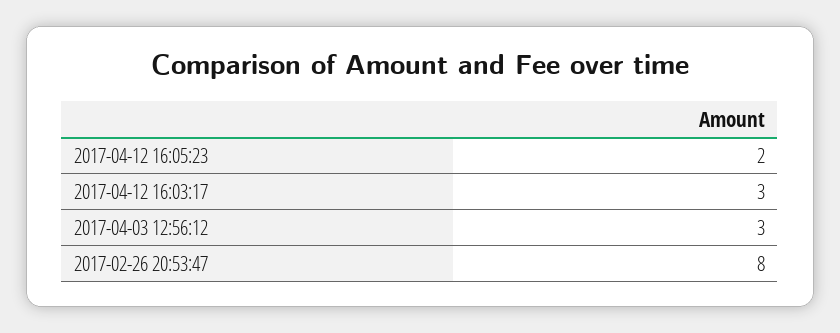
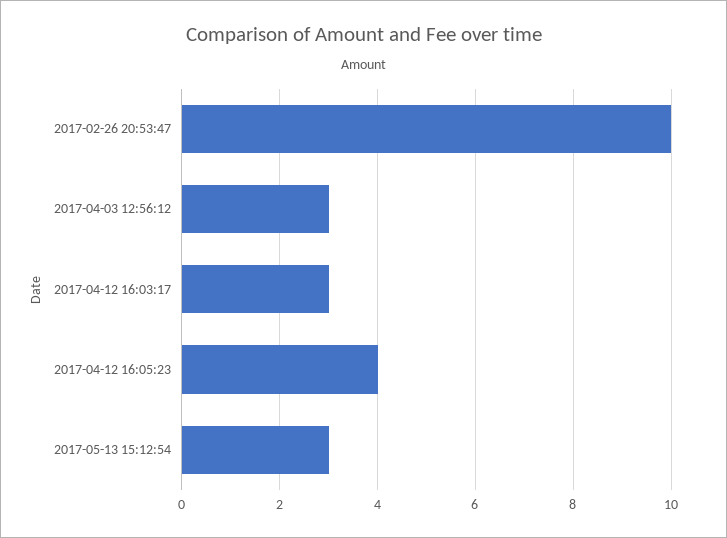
2017-04-12 16:05:23: 2 -> 4
2017-02-26 20:53:47: 8 -> 10
2017-05-13 15:12:54: none -> 3

